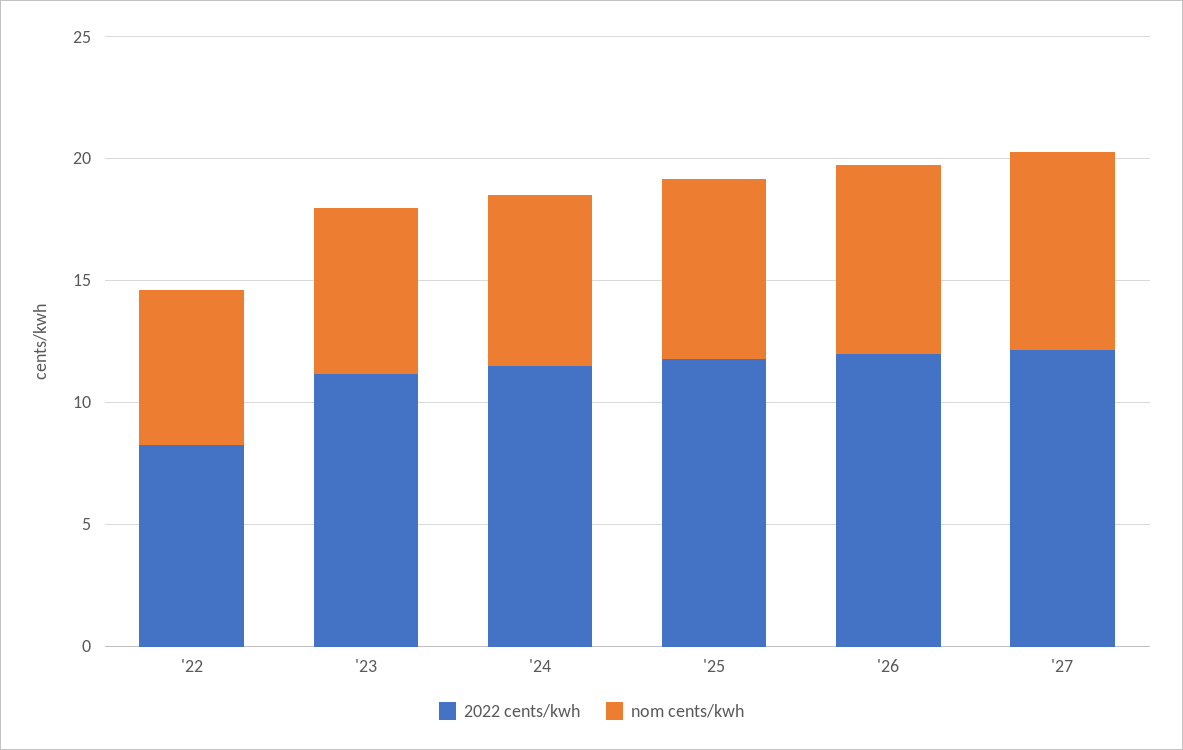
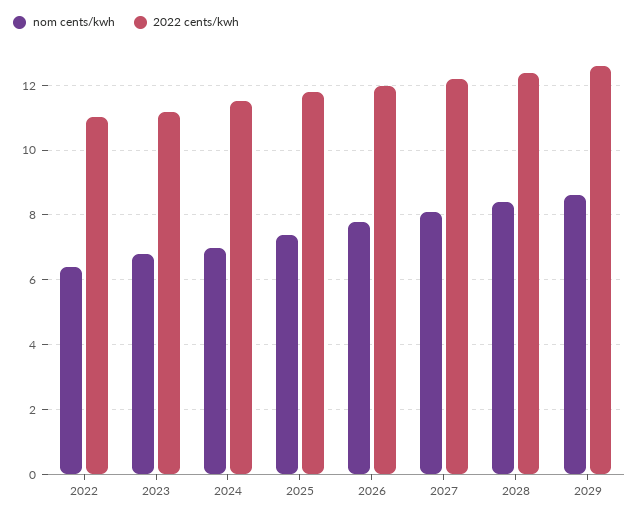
2022 cents/kwh, '22: 8 -> 11
nom cents/kwh, 2028: none -> 8.4
2022 cents/kwh, 2028: none -> 12.4
nom cents/kwh, 2029: none -> 8.6
2022 cents/kwh, 2029: none -> 12.6

